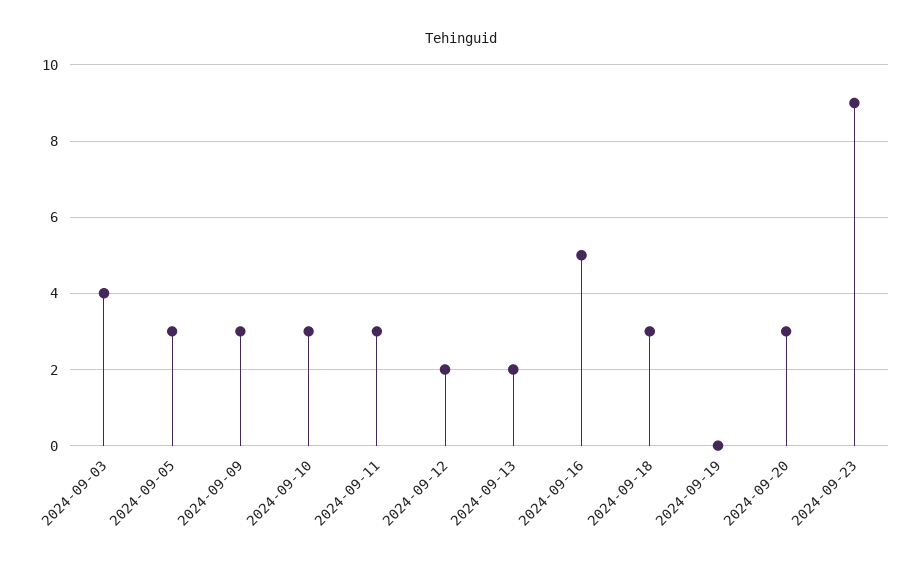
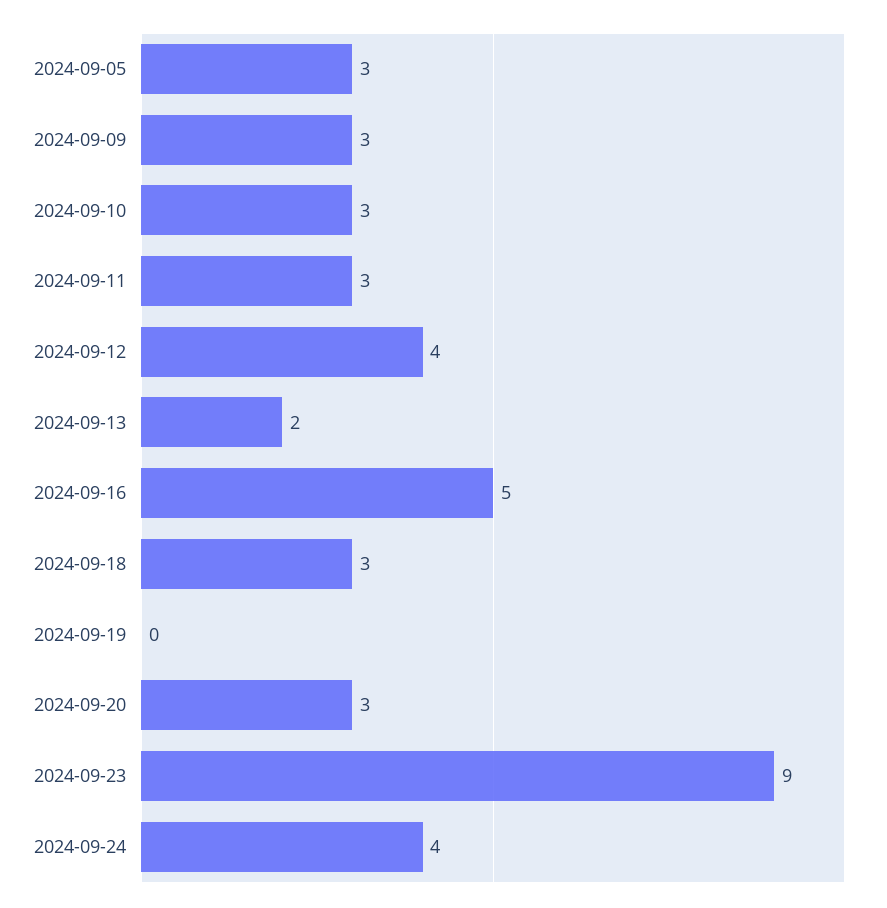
2024-09-03: 4 -> none
2024-09-12: 2 -> 4
2024-09-24: none -> 4

